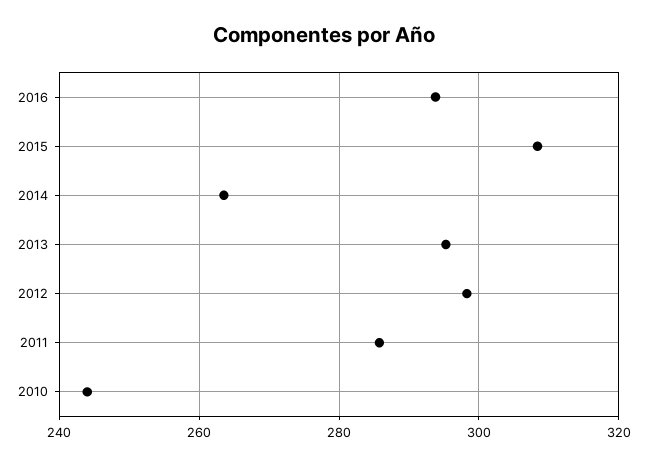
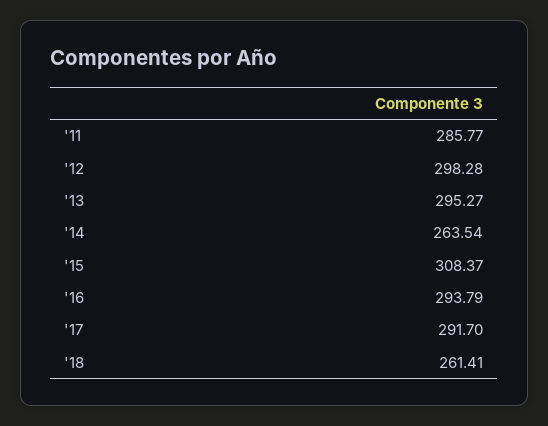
2010: 244 -> none
'17: none -> 291.7
'18: none -> 261.41

